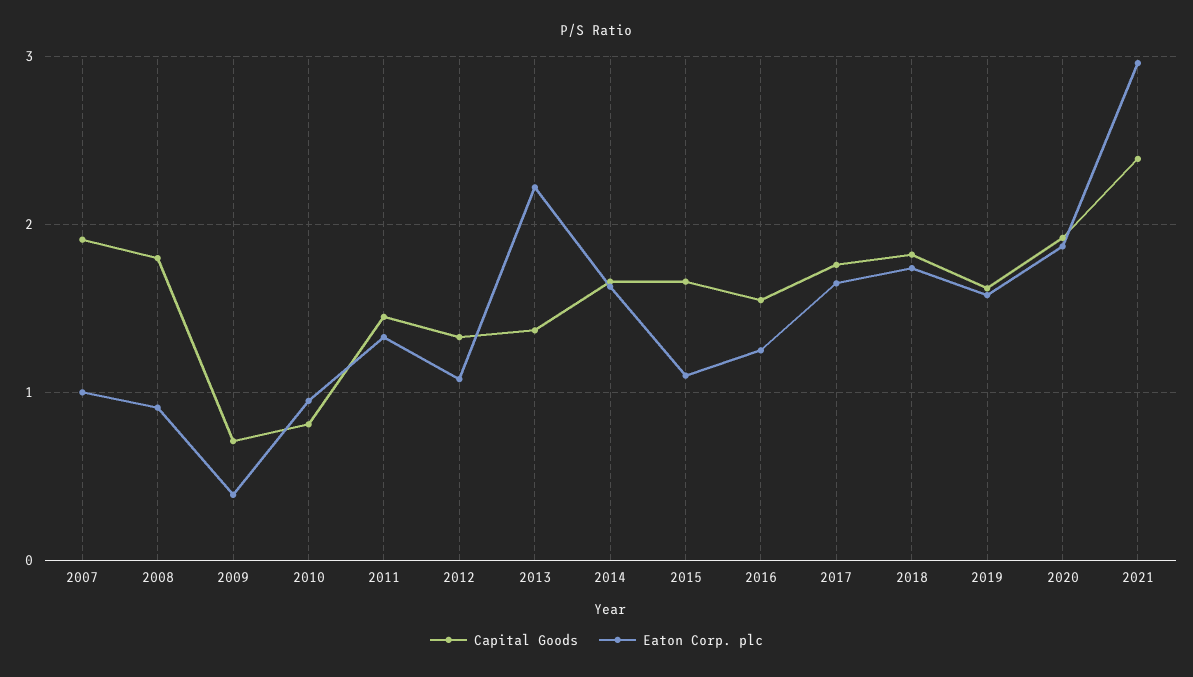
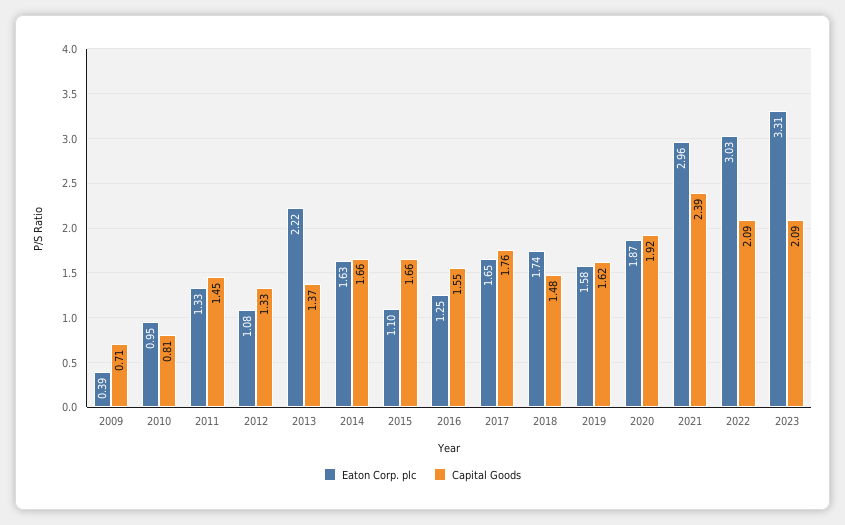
Capital Goods, 2007: 1.9 -> none
Eaton Corp. plc, 2007: 1 -> none
Capital Goods, 2008: 1.8 -> none
Eaton Corp. plc, 2008: 0.9 -> none
Capital Goods, 2018: 1.8 -> 1.48
Eaton Corp. plc, 2022: none -> 3.03
Capital Goods, 2022: none -> 2.09
Eaton Corp. plc, 2023: none -> 3.31
Capital Goods, 2023: none -> 2.09

